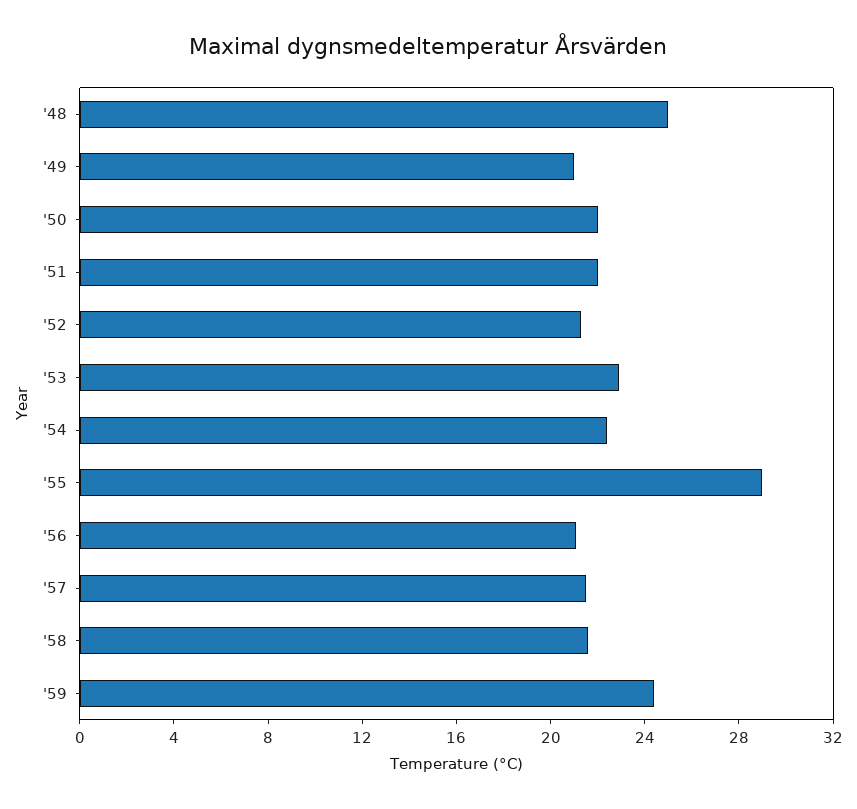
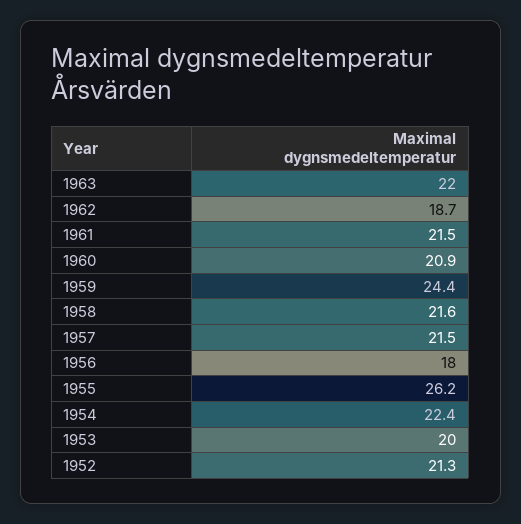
'48: 25 -> none
'49: 21 -> none
'50: 22 -> none
'51: 22 -> none
'53: 23 -> 20
'55: 29 -> 26.2
'56: 21 -> 18
1963: none -> 22
1962: none -> 18.7
1961: none -> 21.5
1960: none -> 20.9

